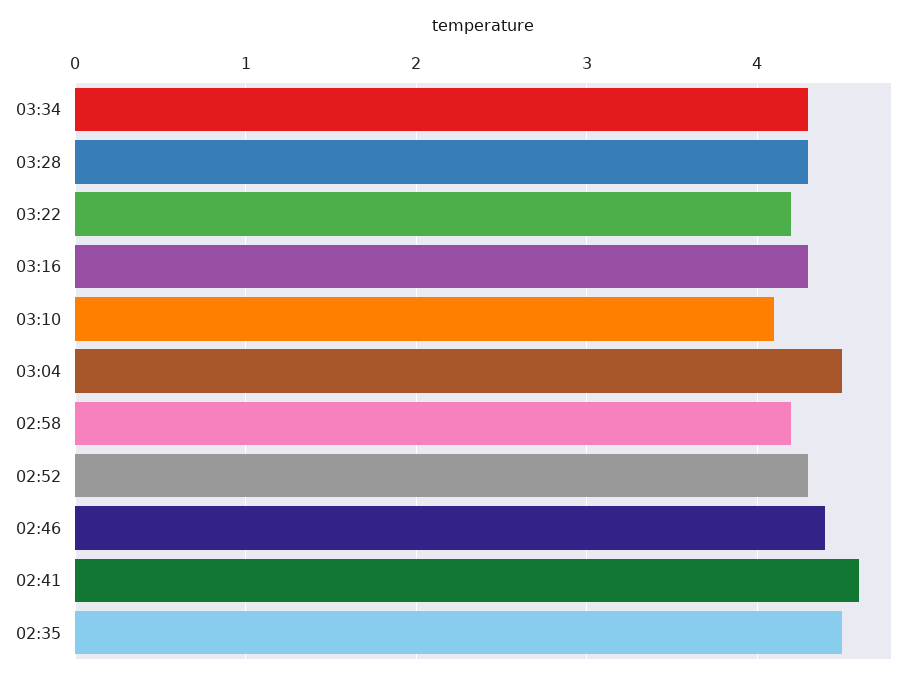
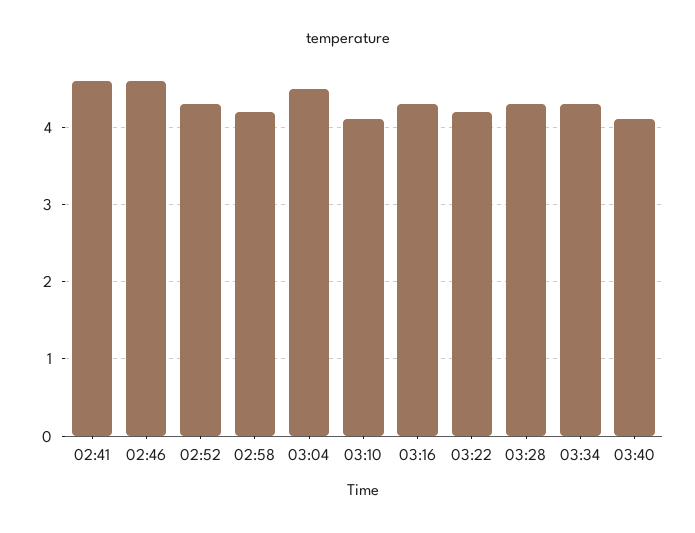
02:46: 4.4 -> 4.6
02:35: 4.5 -> none
03:40: none -> 4.1

